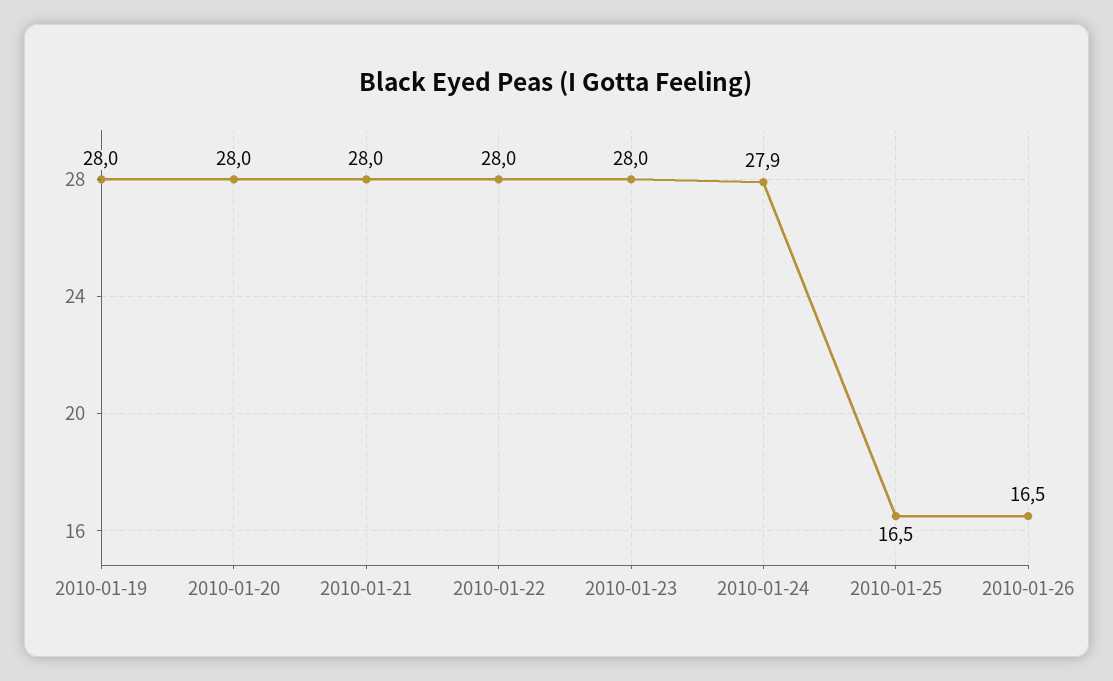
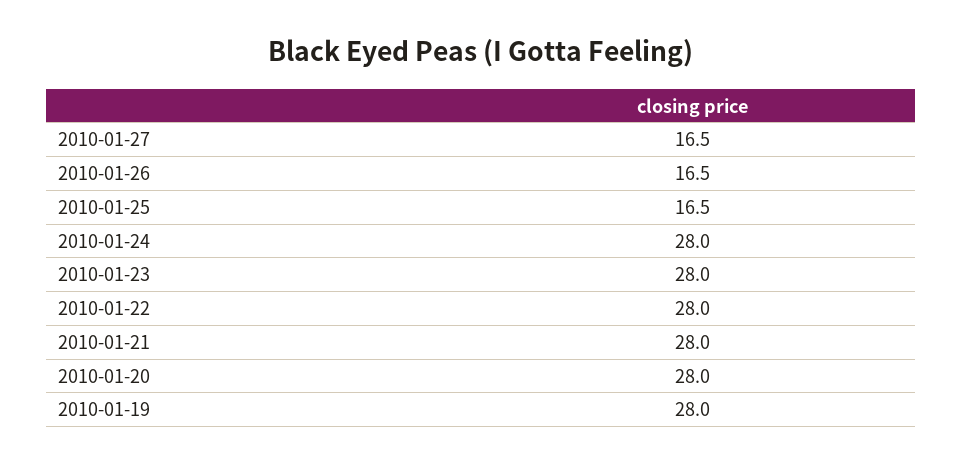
2010-01-24: 27.9 -> 28
2010-01-27: none -> 16.5

